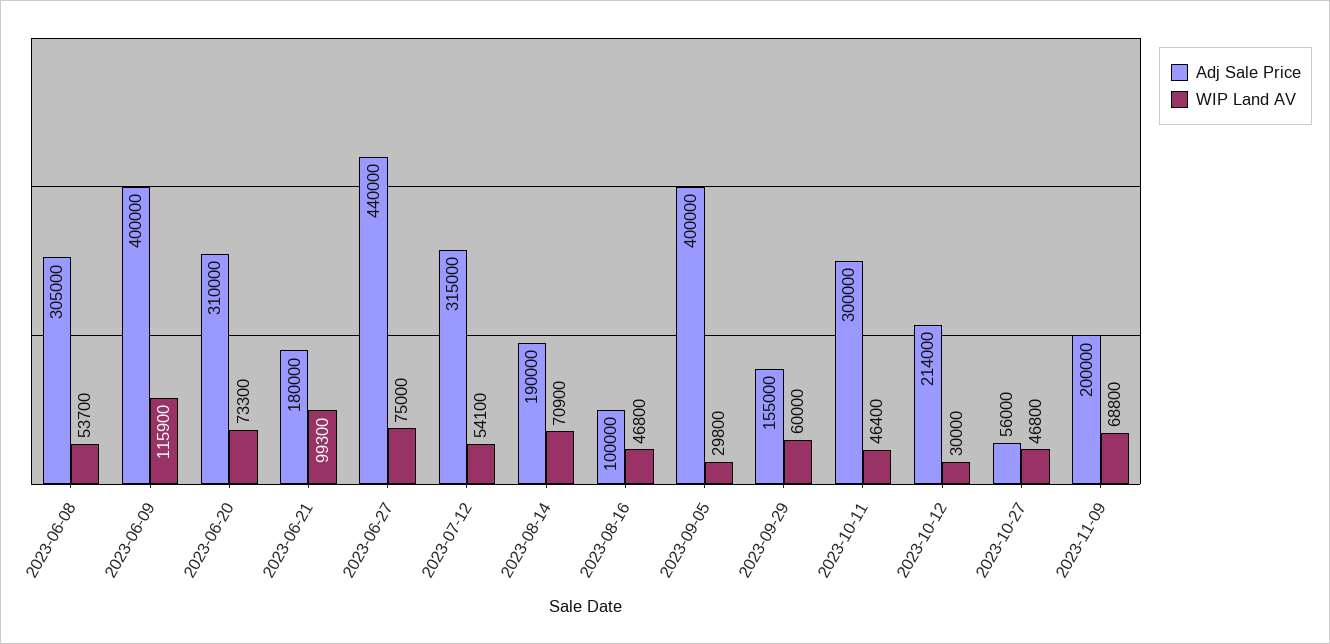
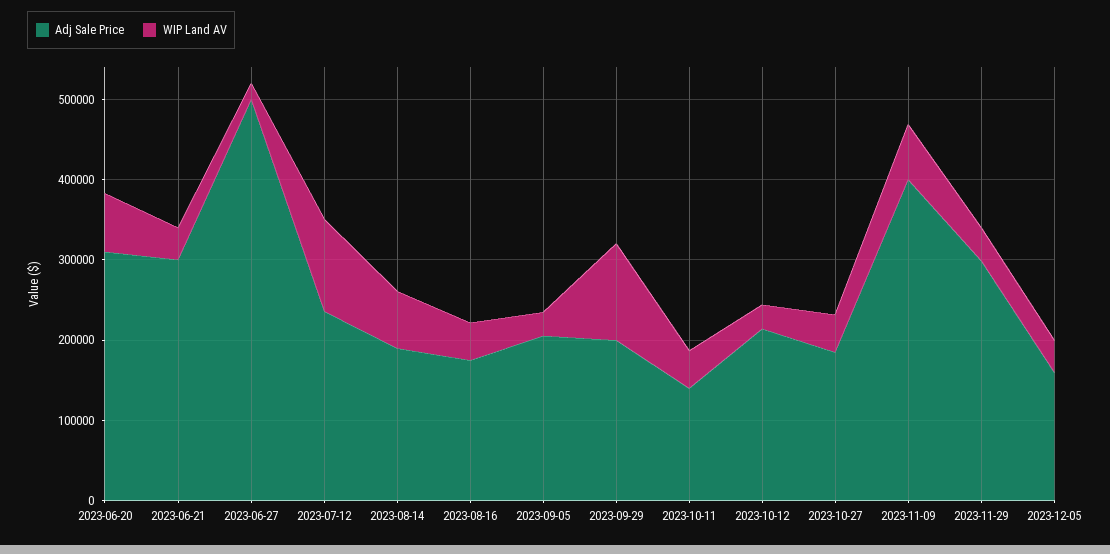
Adj Sale Price, 2023-06-08: 305000 -> none
WIP Land AV, 2023-06-08: 53700 -> none
Adj Sale Price, 2023-06-09: 400000 -> none
WIP Land AV, 2023-06-09: 115900 -> none
Adj Sale Price, 2023-06-21: 180000 -> 300000
WIP Land AV, 2023-06-21: 99300 -> 40000
Adj Sale Price, 2023-06-27: 440000 -> 500000
WIP Land AV, 2023-06-27: 75000 -> 20000
Adj Sale Price, 2023-07-12: 315000 -> 240000
WIP Land AV, 2023-07-12: 54100 -> 120000
Adj Sale Price, 2023-08-16: 100000 -> 180000
Adj Sale Price, 2023-09-05: 400000 -> 200000
Adj Sale Price, 2023-09-29: 155000 -> 200000
WIP Land AV, 2023-09-29: 60000 -> 120000
Adj Sale Price, 2023-10-11: 300000 -> 140000
Adj Sale Price, 2023-10-27: 56000 -> 180000
Adj Sale Price, 2023-11-09: 200000 -> 400000
Adj Sale Price, 2023-11-29: none -> 300000
WIP Land AV, 2023-11-29: none -> 40000
Adj Sale Price, 2023-12-05: none -> 160000
WIP Land AV, 2023-12-05: none -> 40000

